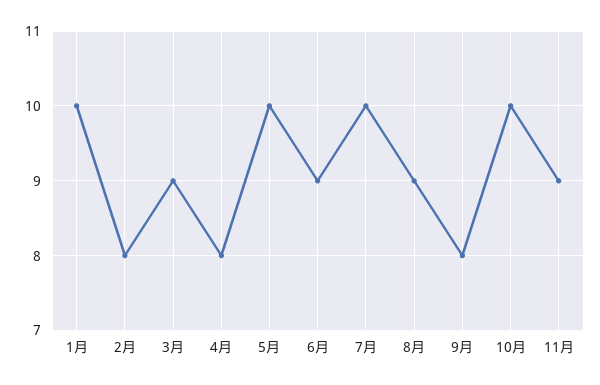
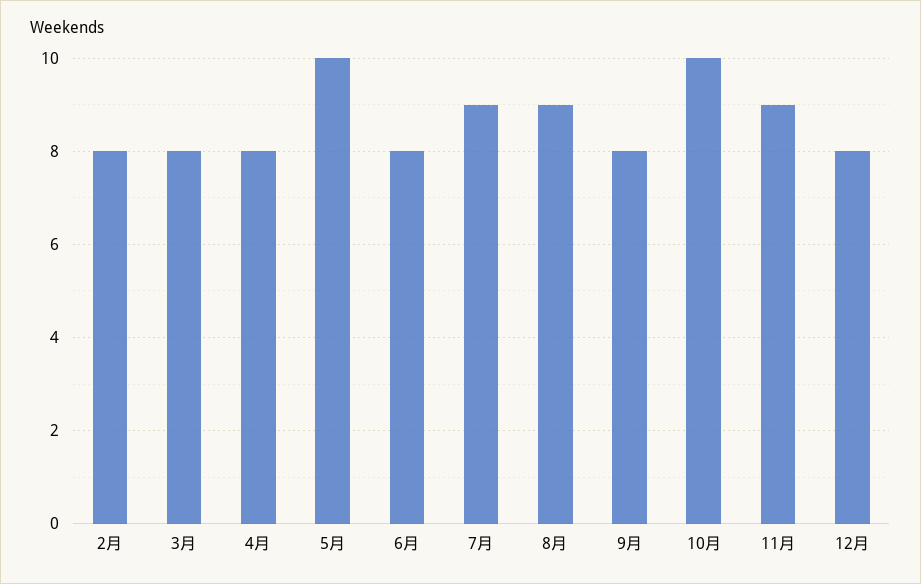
1月: 10 -> none
3月: 9 -> 8
6月: 9 -> 8
7月: 10 -> 9
12月: none -> 8

